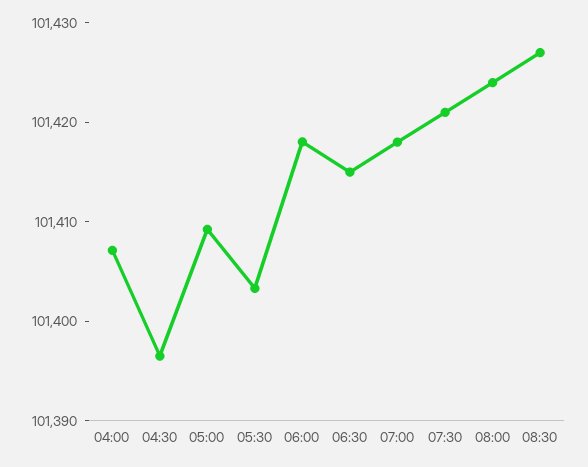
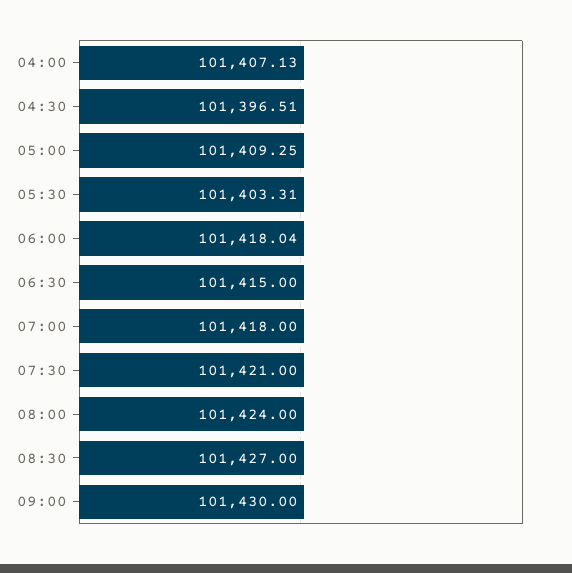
09:00: none -> 101430

